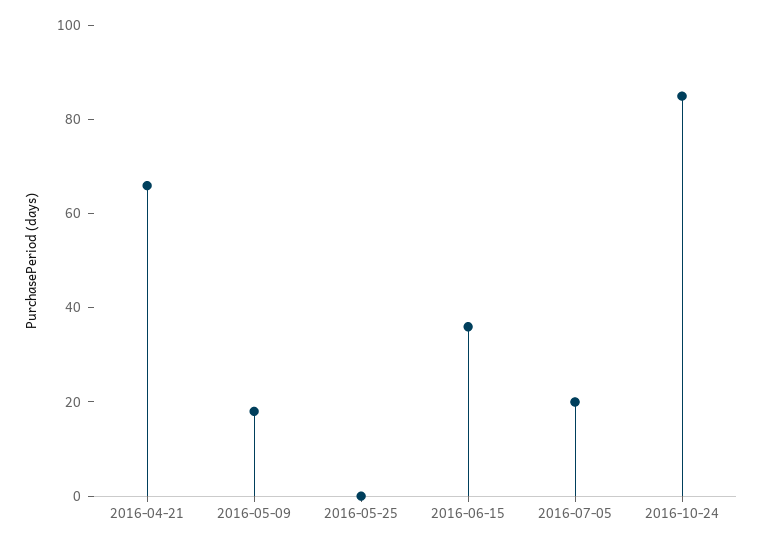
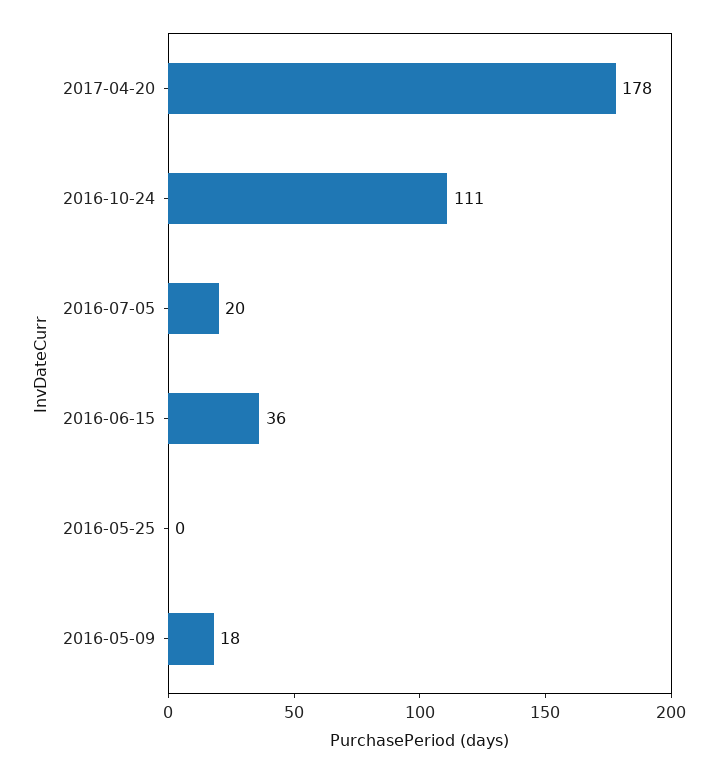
2016-04-21: 65 -> none
2016-10-24: 85 -> 111
2017-04-20: none -> 178

